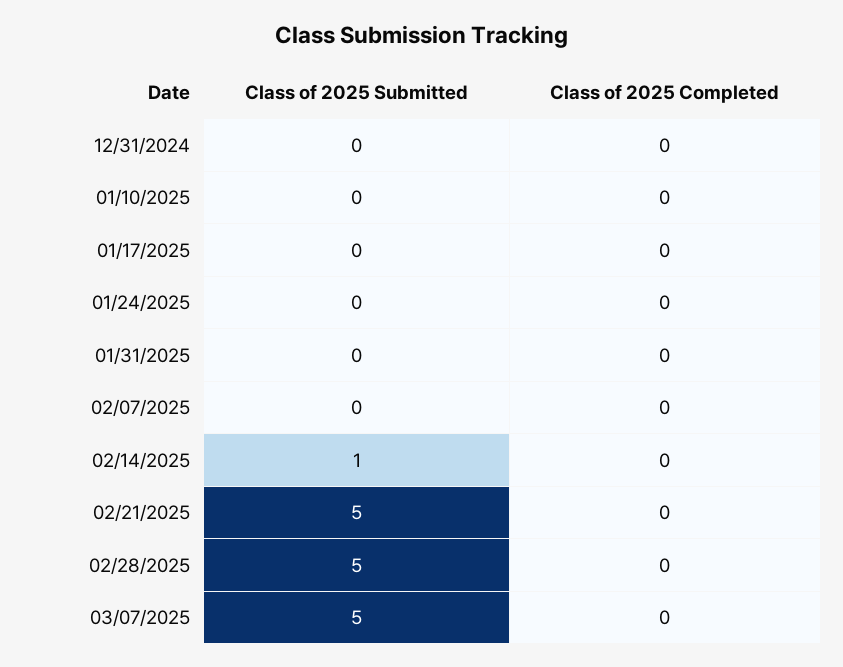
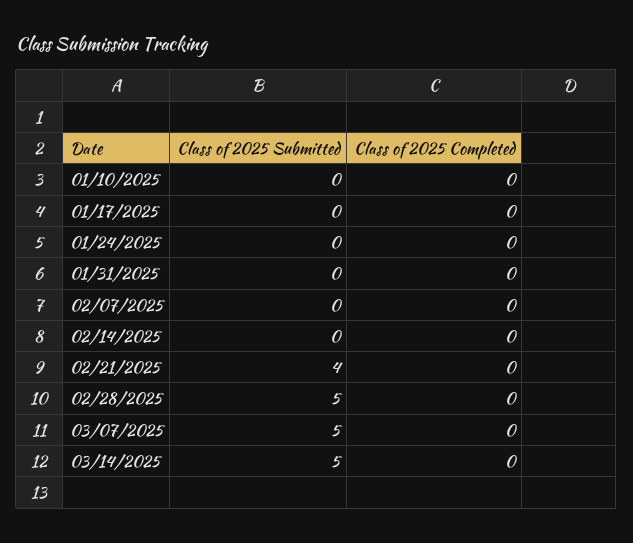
Class of 2025 Submitted, 12/31/2024: 0 -> none
Class of 2025 Completed, 12/31/2024: 0 -> none
Class of 2025 Submitted, 02/14/2025: 1 -> 0
Class of 2025 Submitted, 02/21/2025: 5 -> 4
Class of 2025 Submitted, 03/14/2025: none -> 5
Class of 2025 Completed, 03/14/2025: none -> 0

